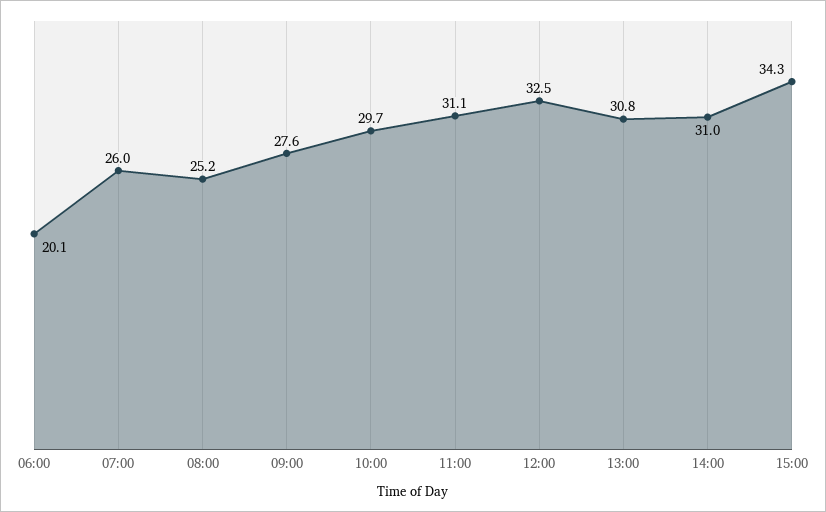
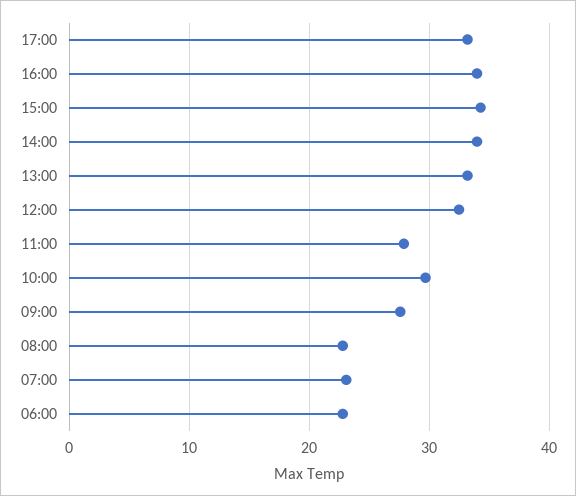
06:00: 20.1 -> 23
07:00: 26 -> 23
08:00: 25.2 -> 23
11:00: 31.1 -> 28
13:00: 30.8 -> 33
14:00: 31 -> 34
17:00: none -> 33
16:00: none -> 34

